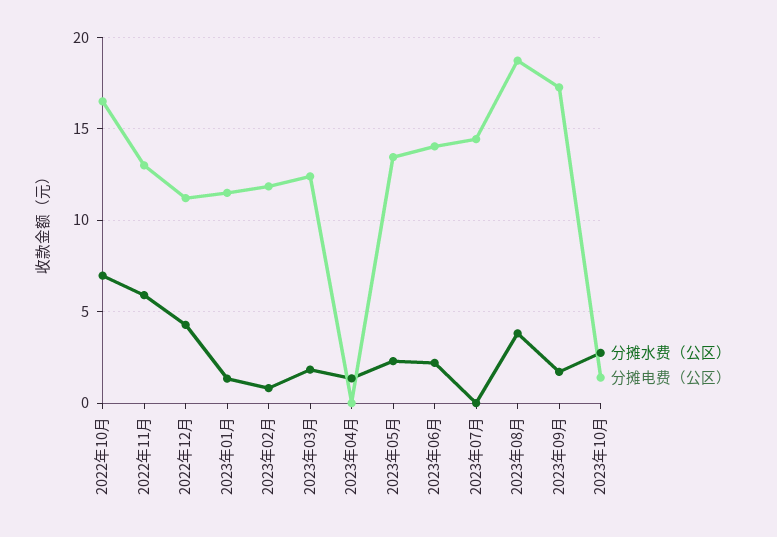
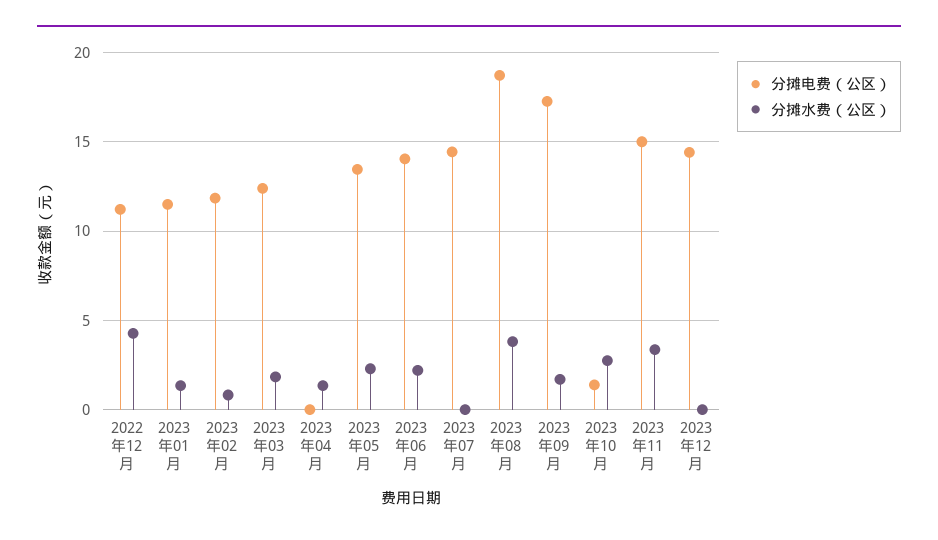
分摊水费（公区）, 2022年10月: 7 -> none
分摊电费（公区）, 2022年10月: 16.5 -> none
分摊水费（公区）, 2022年11月: 6 -> none
分摊电费（公区）, 2022年11月: 13 -> none
分摊电费（公区）, 2023年11月: none -> 15
分摊水费（公区）, 2023年11月: none -> 3.5
分摊电费（公区）, 2023年12月: none -> 14.5
分摊水费（公区）, 2023年12月: none -> 0

